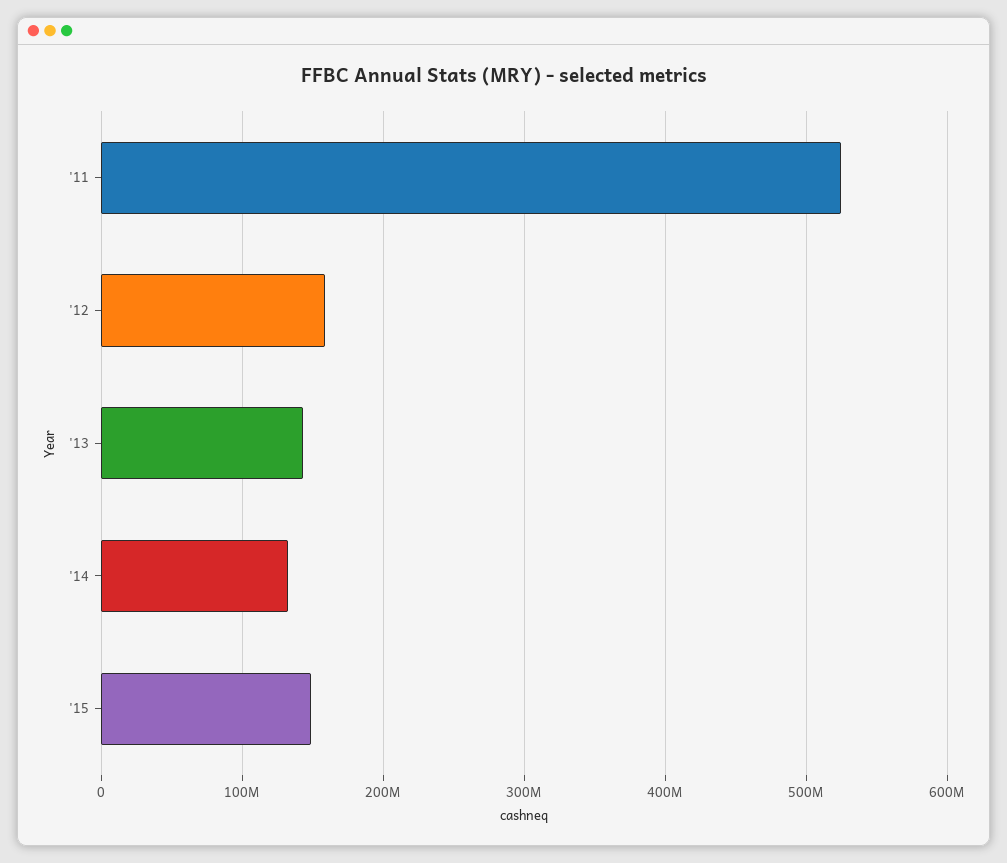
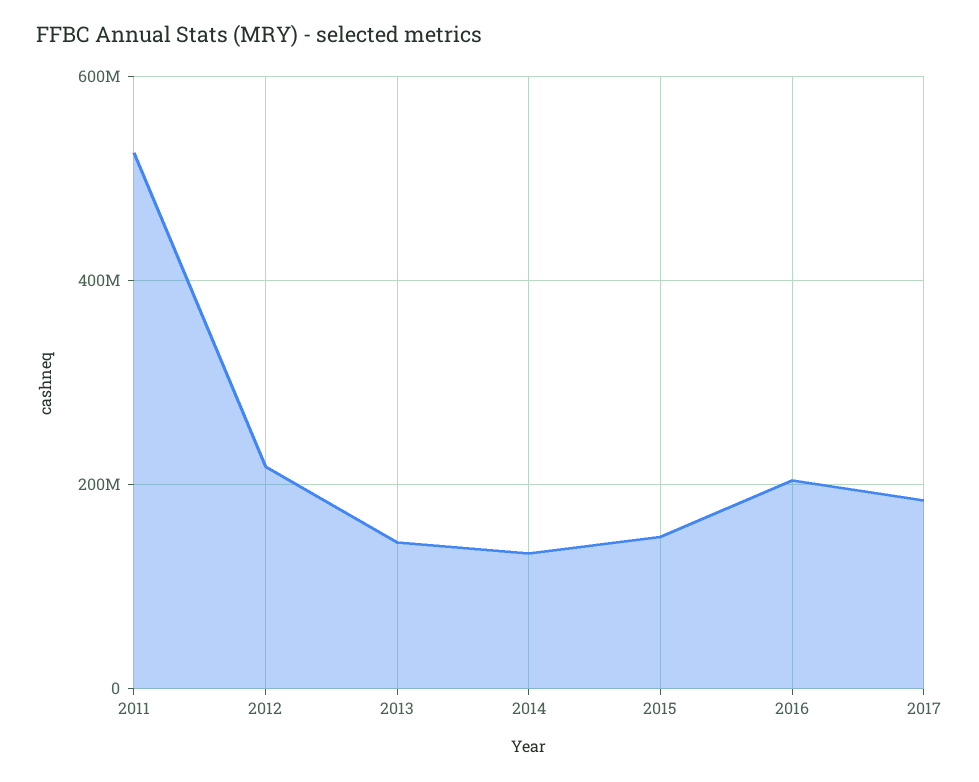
'12: 160000000 -> 220000000
2016: none -> 200000000
2017: none -> 180000000

